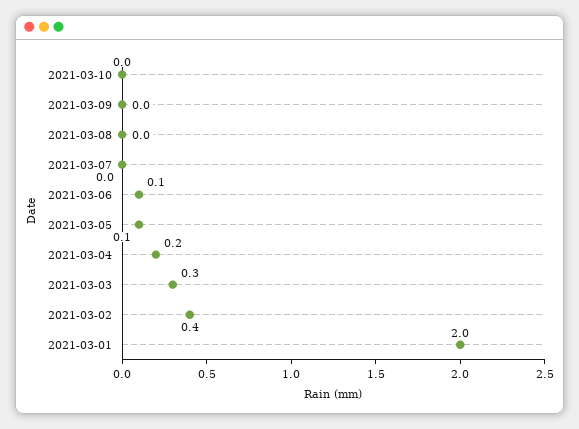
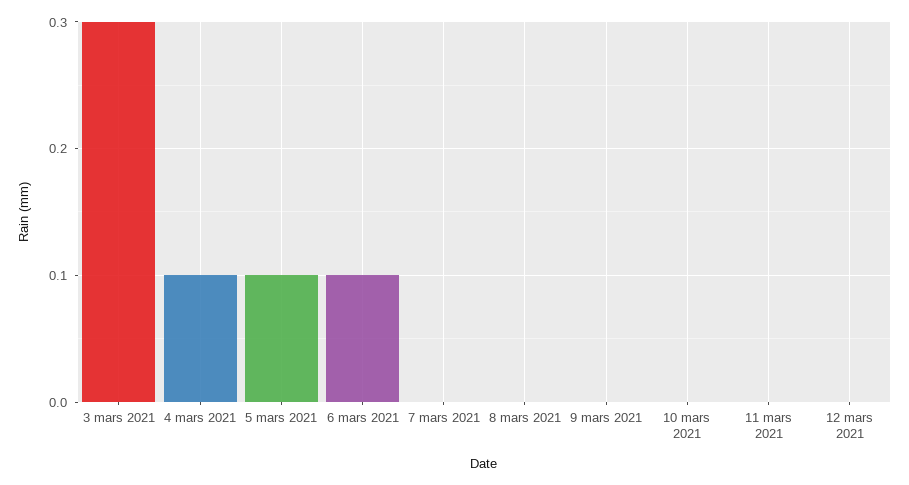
2021-03-04: 0.2 -> 0.1
2021-03-02: 0.4 -> none
2021-03-01: 2 -> none
11 mars 2021: none -> 0
12 mars 2021: none -> 0

